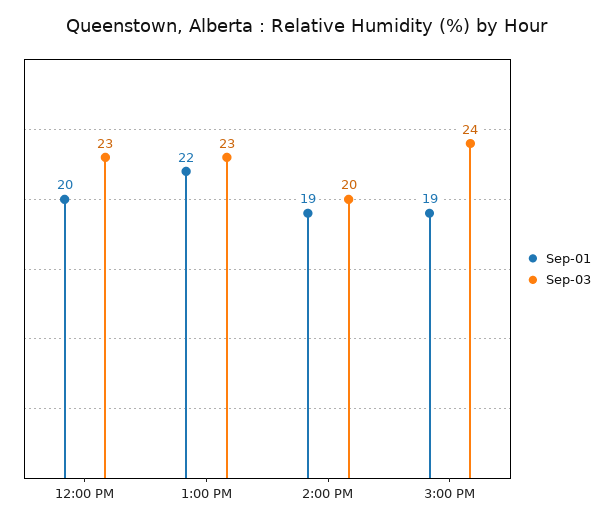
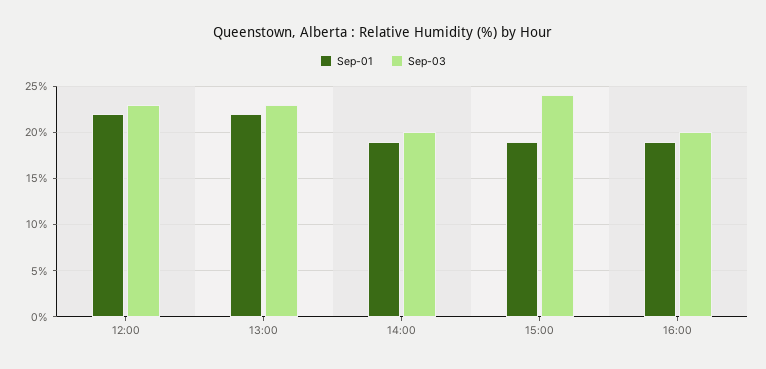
Sep-01, 12:00 PM: 20 -> 22
Sep-01, 16:00: none -> 19
Sep-03, 16:00: none -> 20

